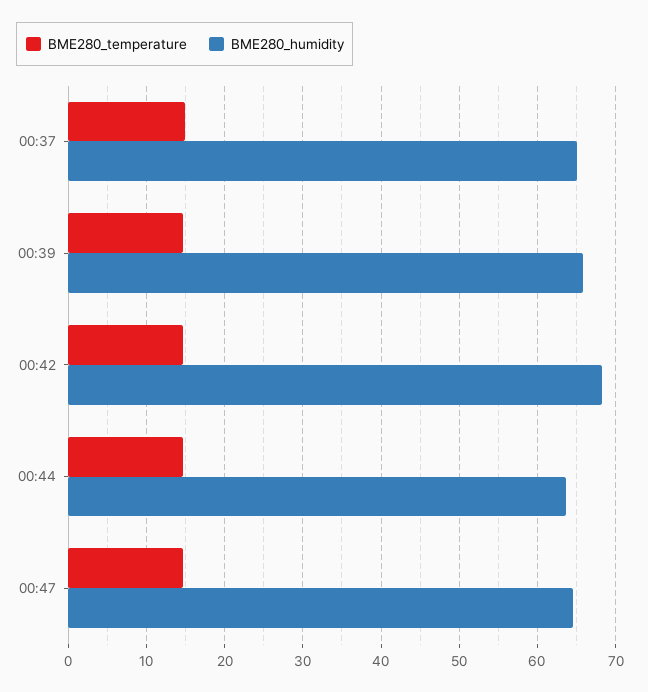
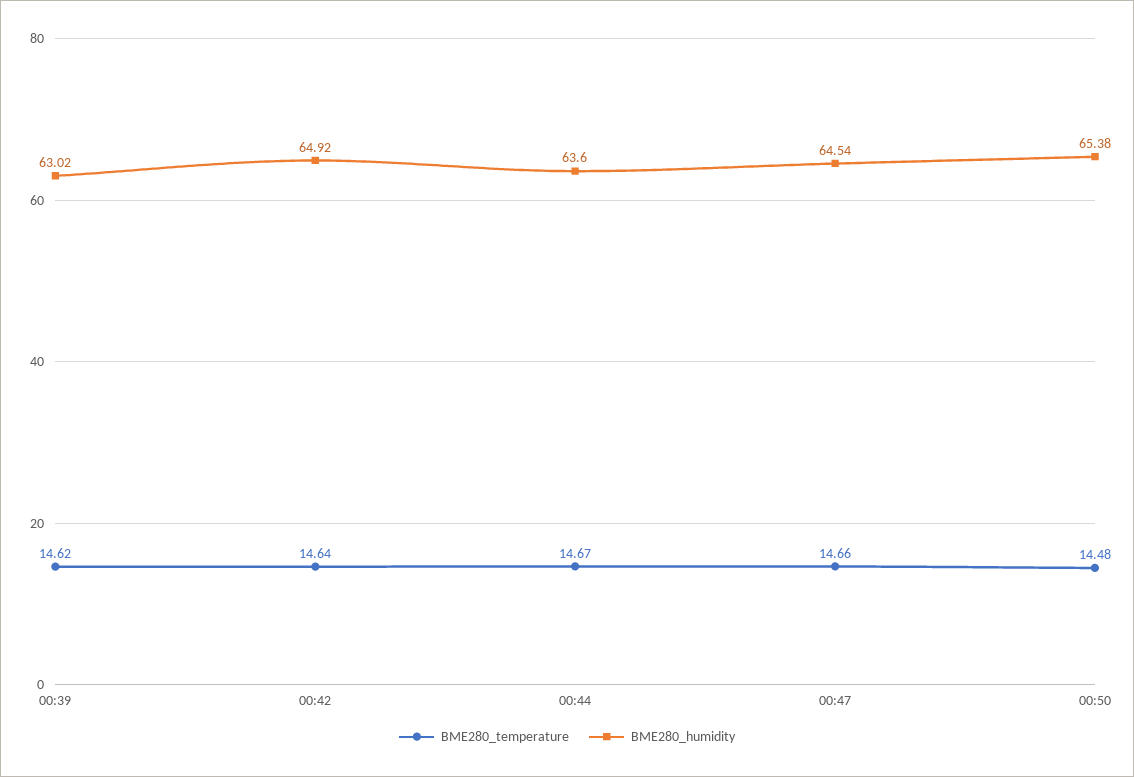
BME280_temperature, 00:37: 15 -> none
BME280_humidity, 00:37: 65 -> none
BME280_humidity, 00:39: 66 -> 63.02
BME280_humidity, 00:42: 68 -> 64.92
BME280_temperature, 00:50: none -> 14.48
BME280_humidity, 00:50: none -> 65.38

